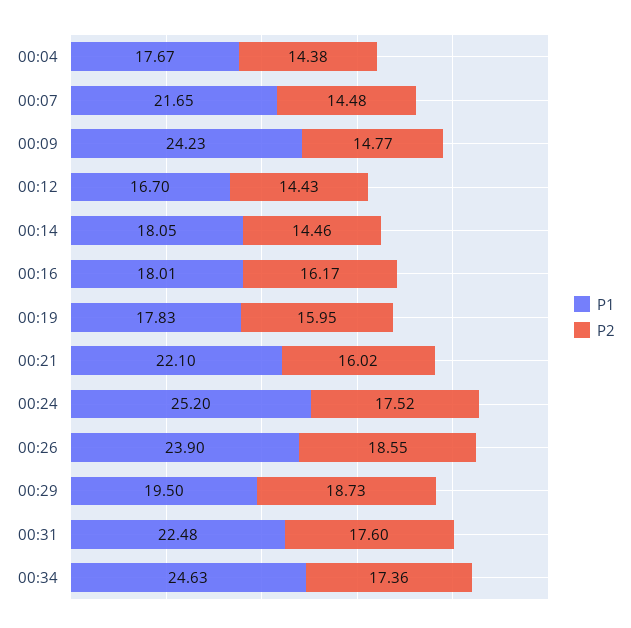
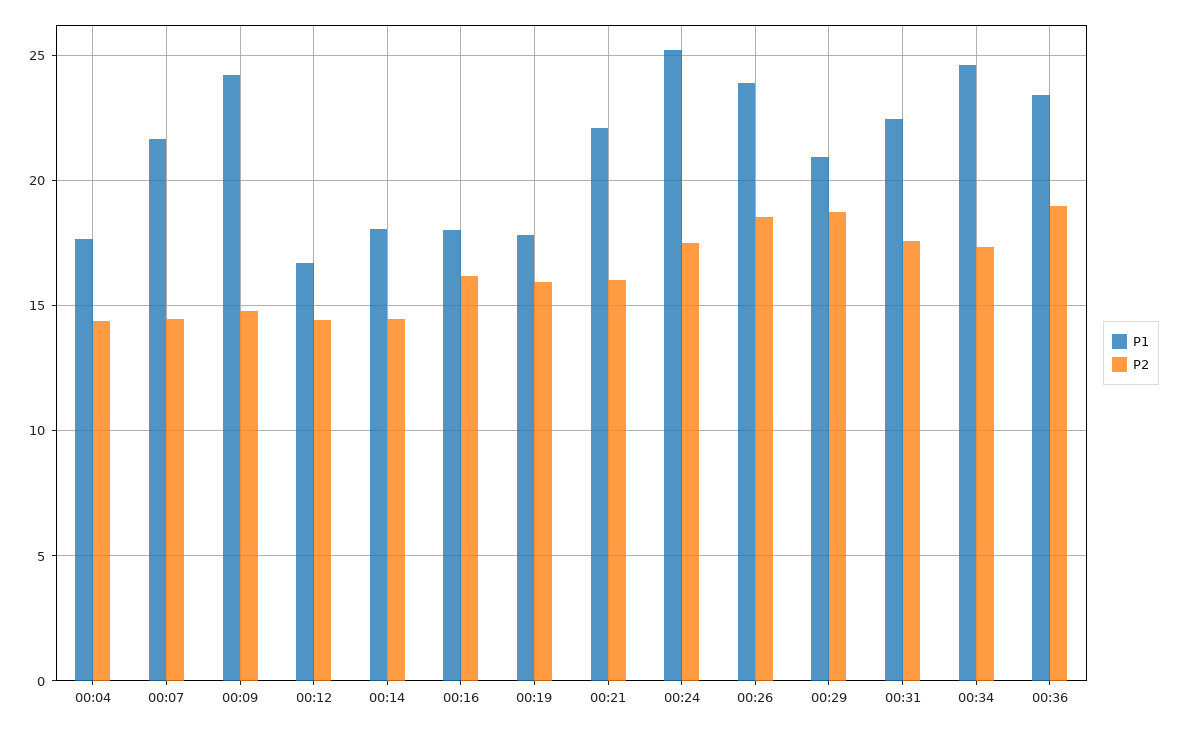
P1, 00:29: 19.5 -> 21
P1, 00:36: none -> 23.5
P2, 00:36: none -> 19

